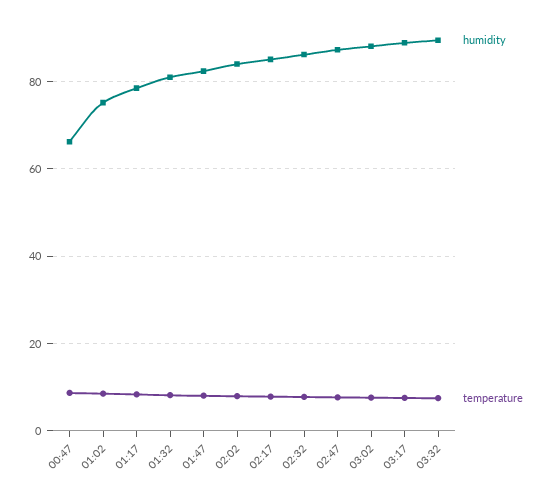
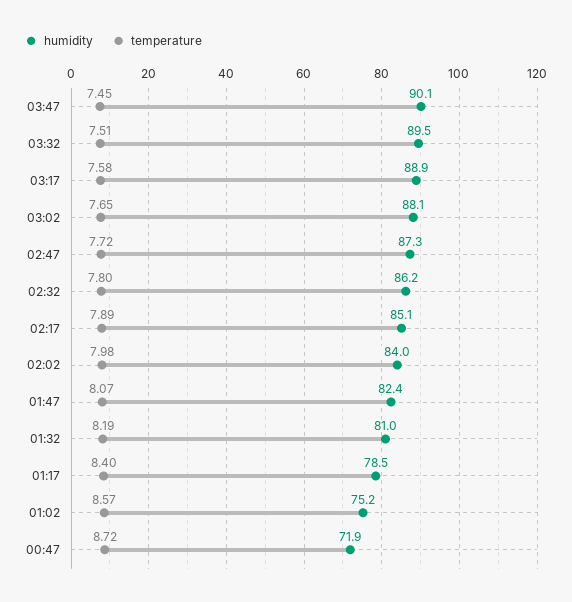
humidity, 00:47: 66 -> 71.9
humidity, 03:47: none -> 90.1
temperature, 03:47: none -> 7.45

